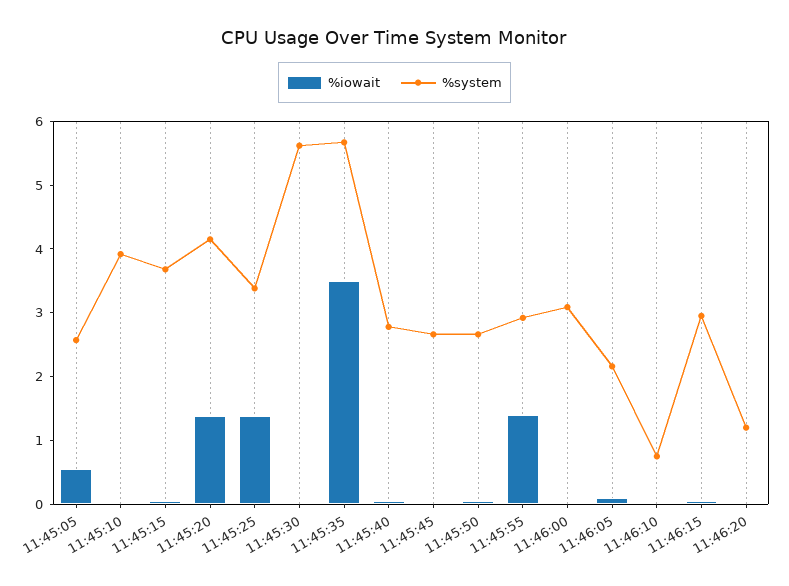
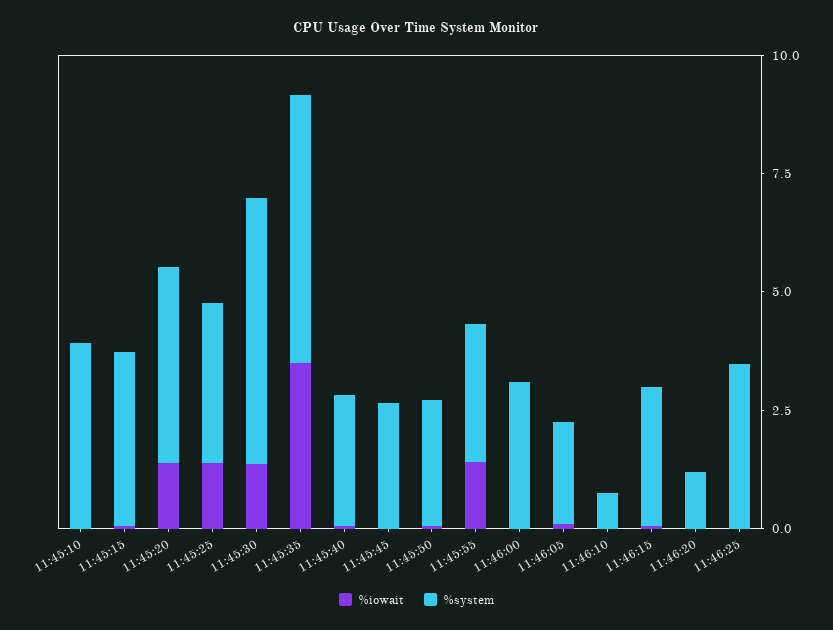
%iowait, 11:45:05: 0.6 -> none
%system, 11:45:05: 2.6 -> none
%iowait, 11:45:30: 0 -> 1.5
%iowait, 11:46:25: none -> 0
%system, 11:46:25: none -> 3.5

